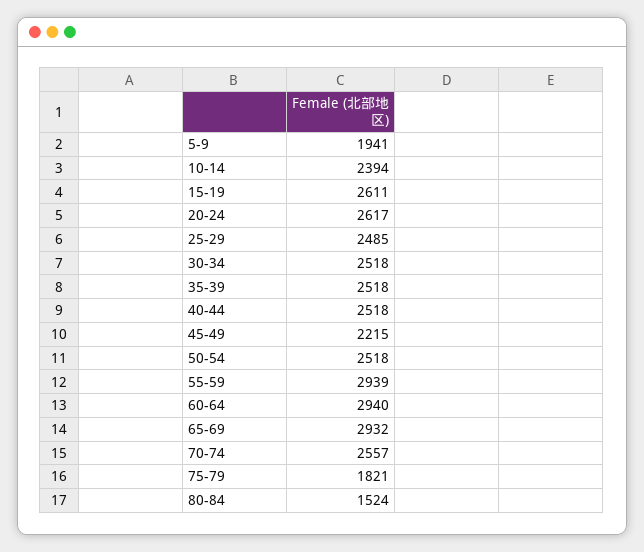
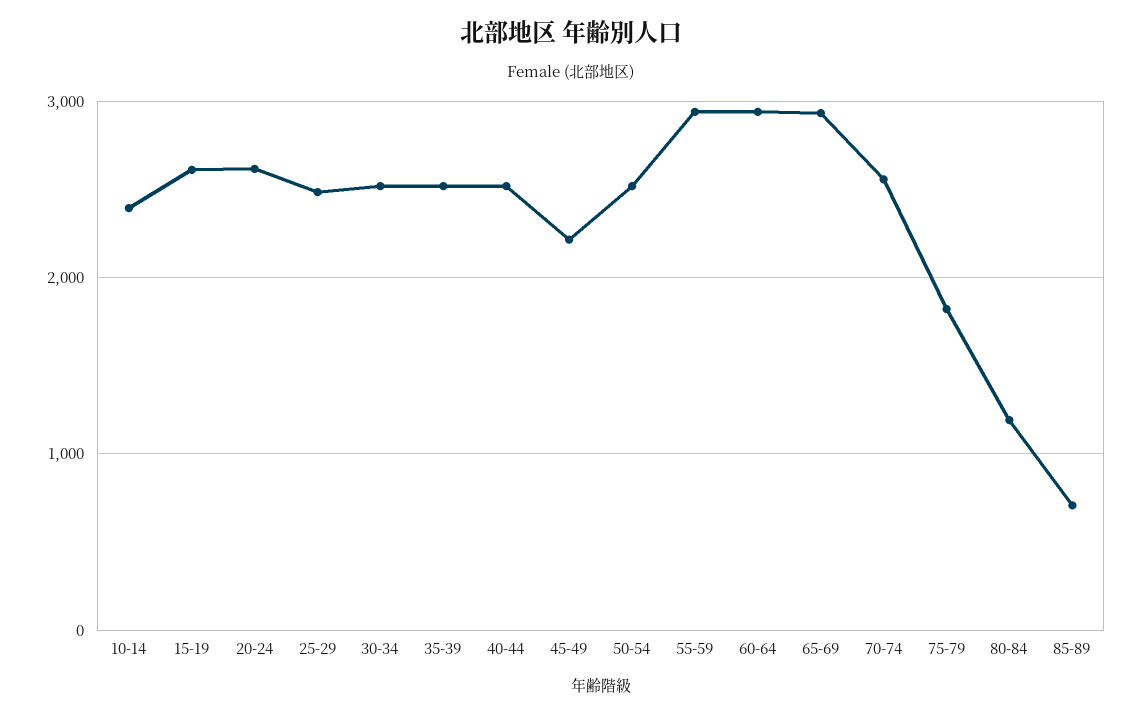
5-9: 1941 -> none
80-84: 1524 -> 1200
85-89: none -> 700

